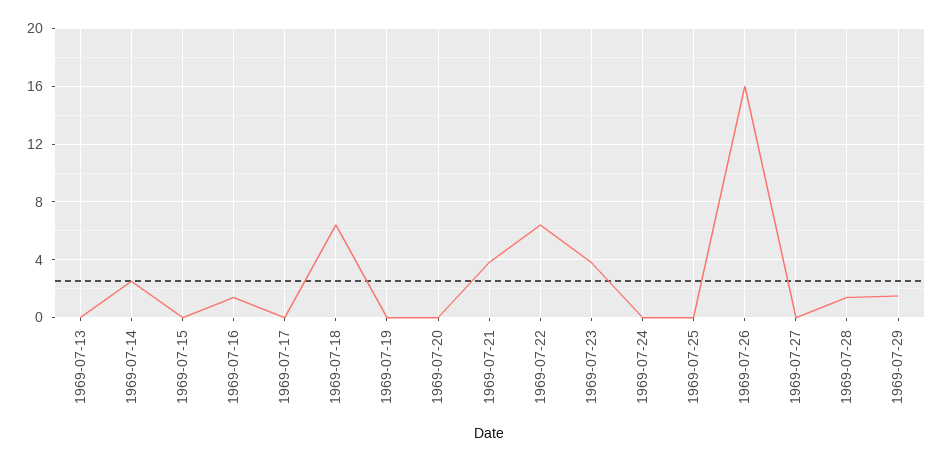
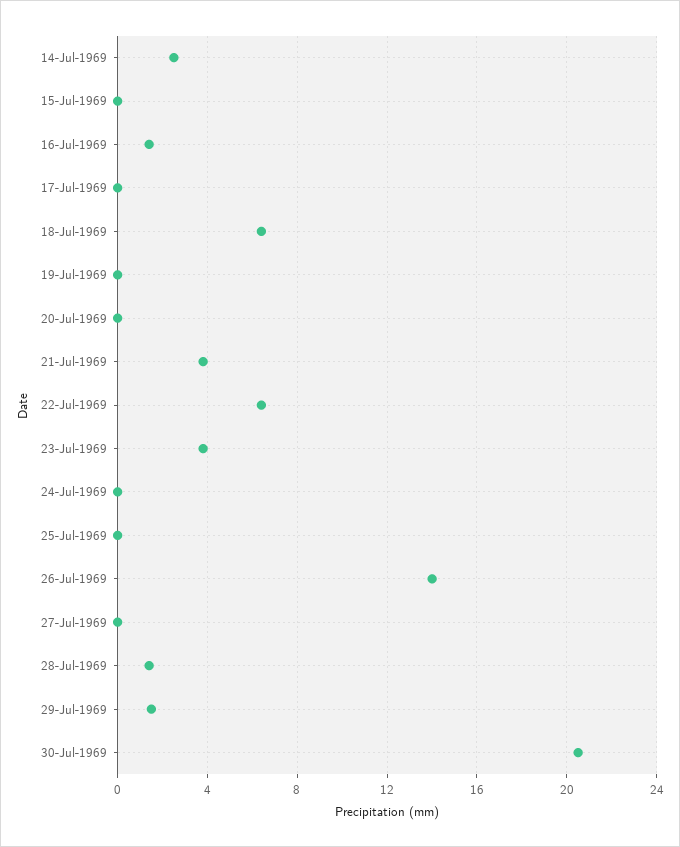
1969-07-13: 0 -> none
1969-07-26: 16 -> 14
30-Jul-1969: none -> 20.5

